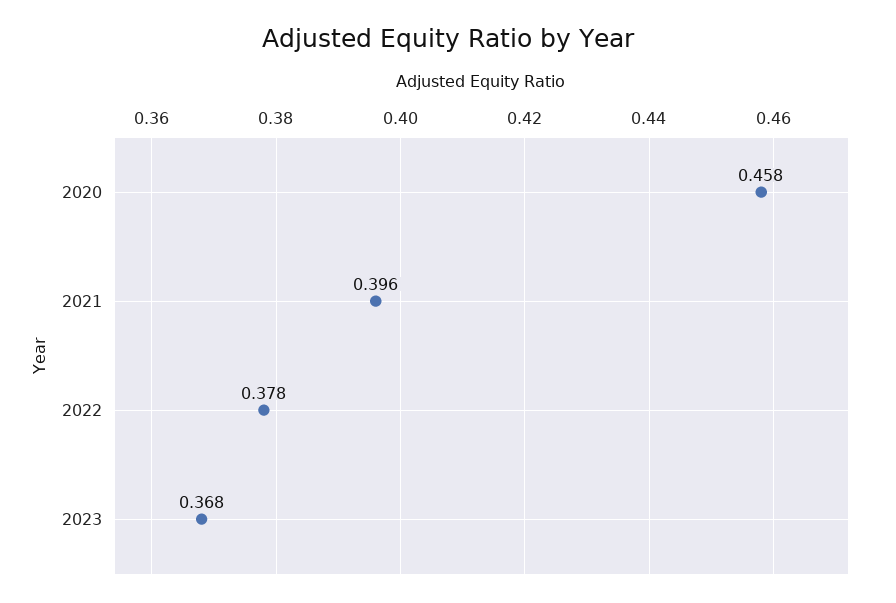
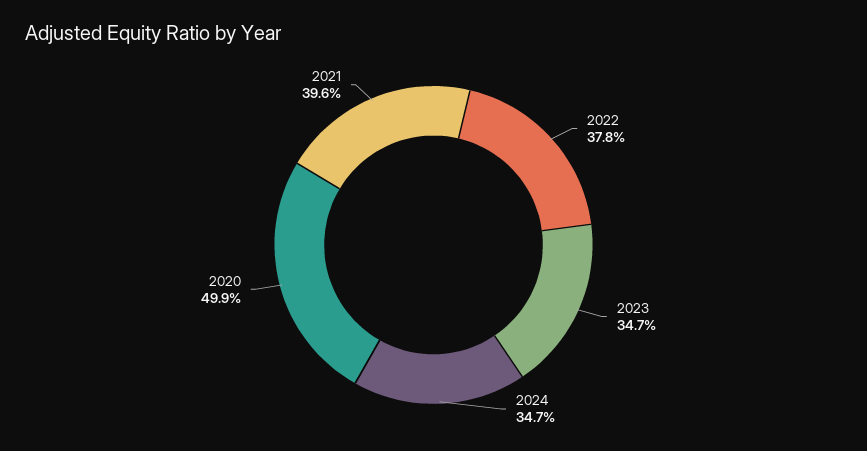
2020: 0.458 -> 0.499
2023: 0.368 -> 0.347
2024: none -> 0.347

